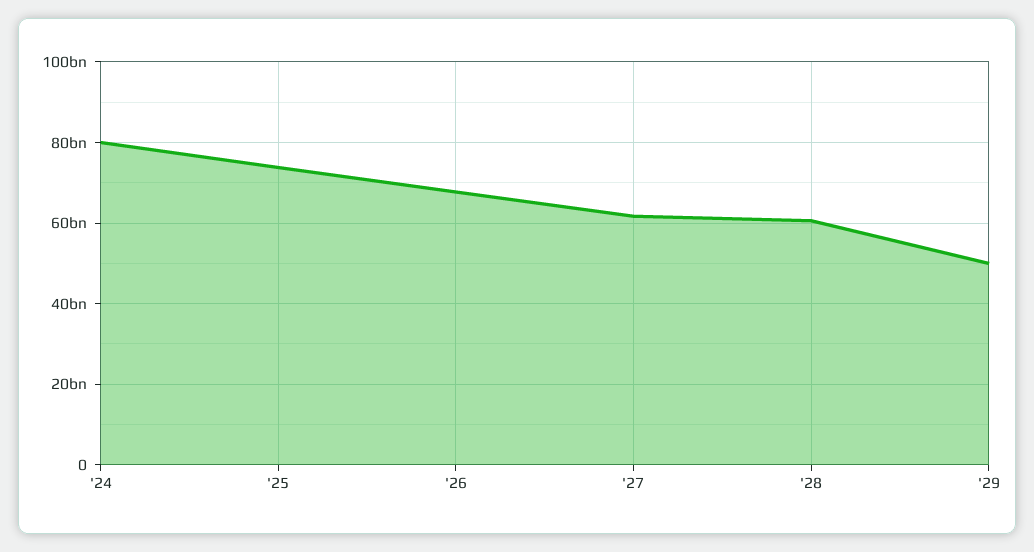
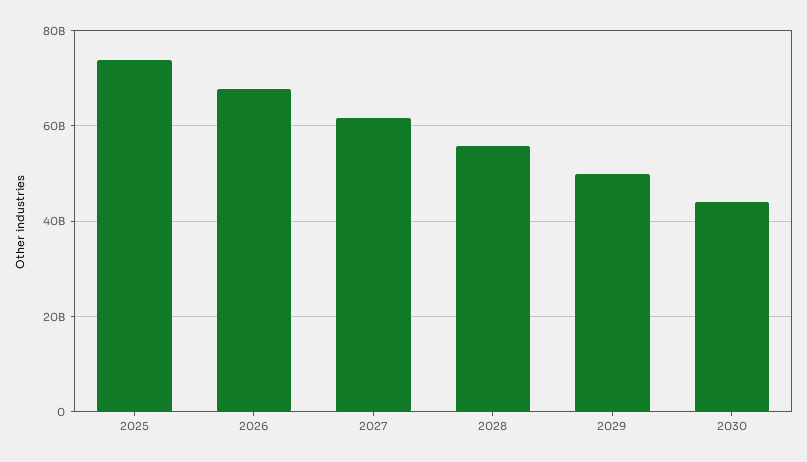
'24: 80000000000 -> none
'28: 60000000000 -> 56000000000
2030: none -> 44000000000

